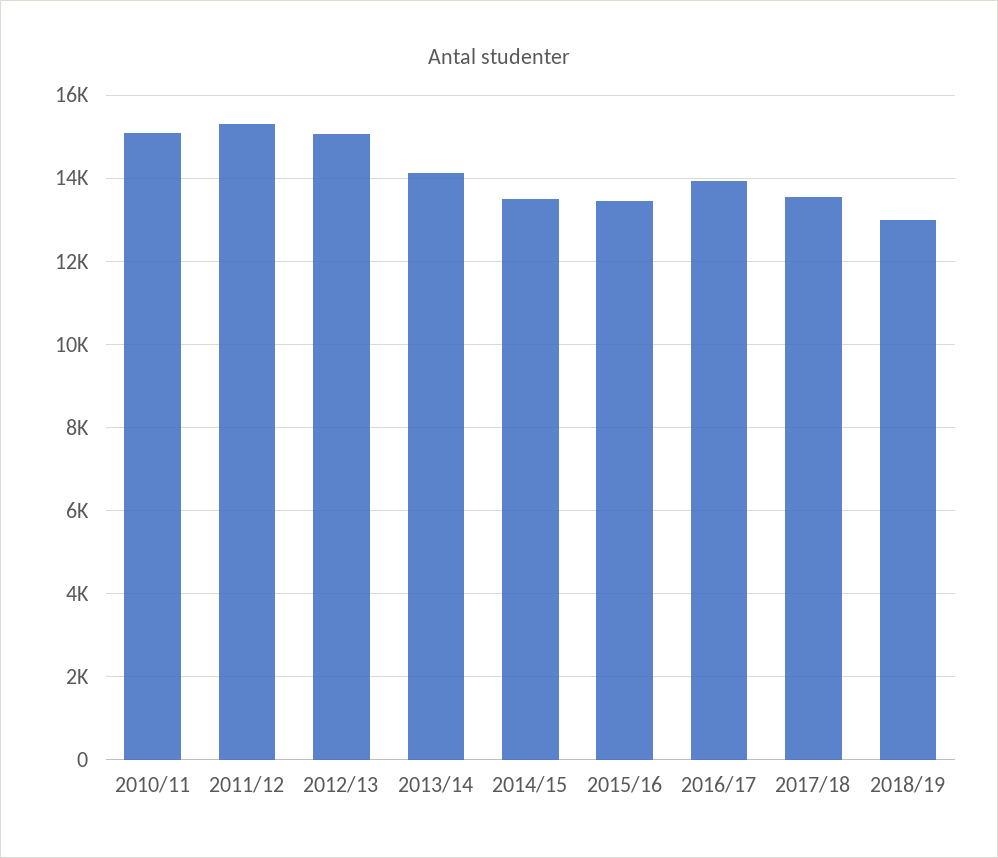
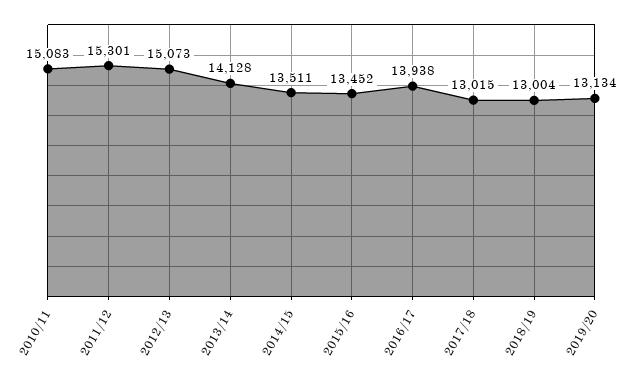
2017/18: 13600 -> 13015
2019/20: none -> 13134

